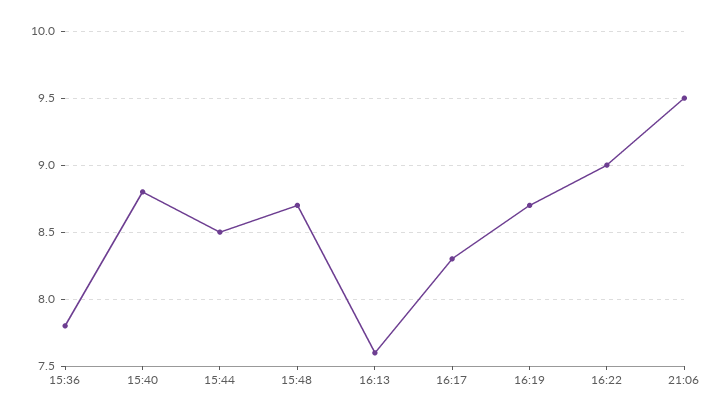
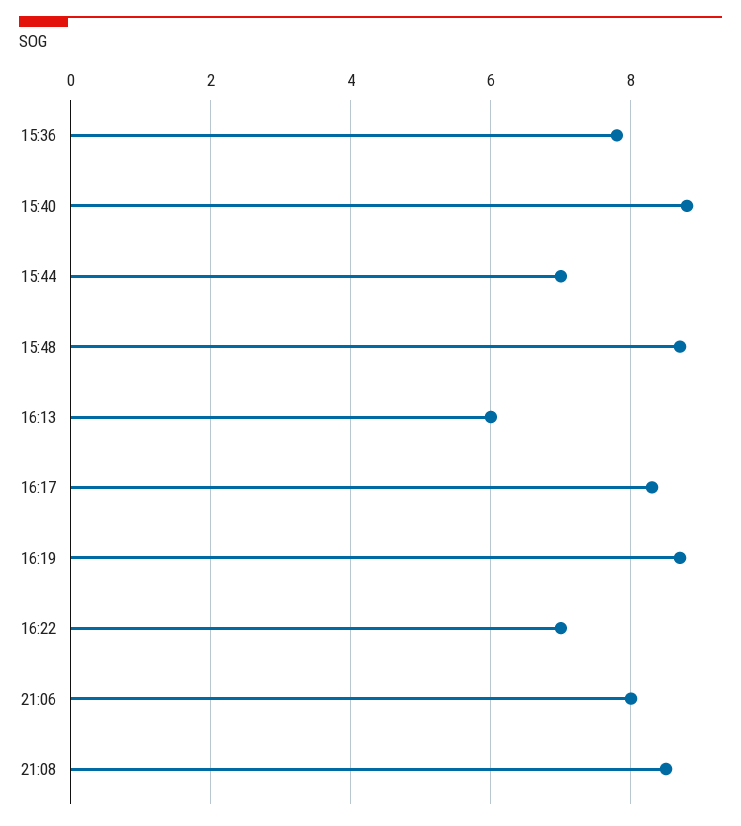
15:44: 8.5 -> 7
16:13: 7.6 -> 6
16:22: 9 -> 7
21:06: 9.5 -> 8
21:08: none -> 8.5

